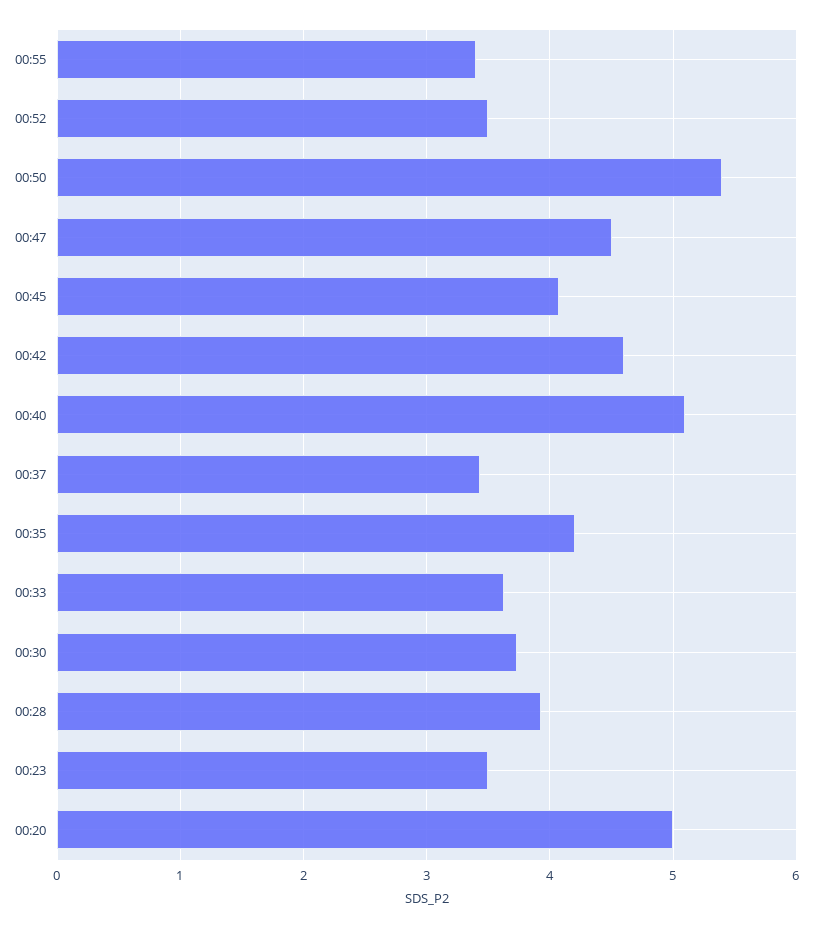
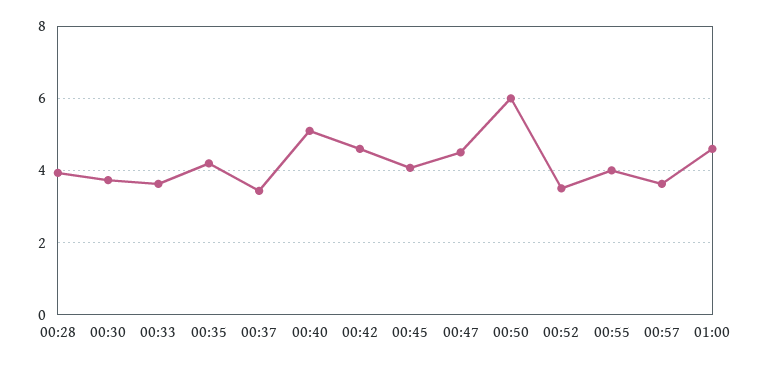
00:55: 3.4 -> 4
00:50: 5.4 -> 6
00:23: 3.5 -> none
00:20: 5 -> none
00:57: none -> 3.6
01:00: none -> 4.6

